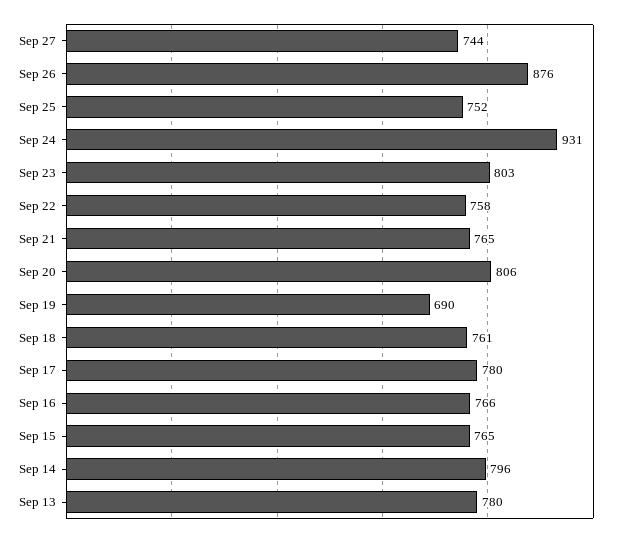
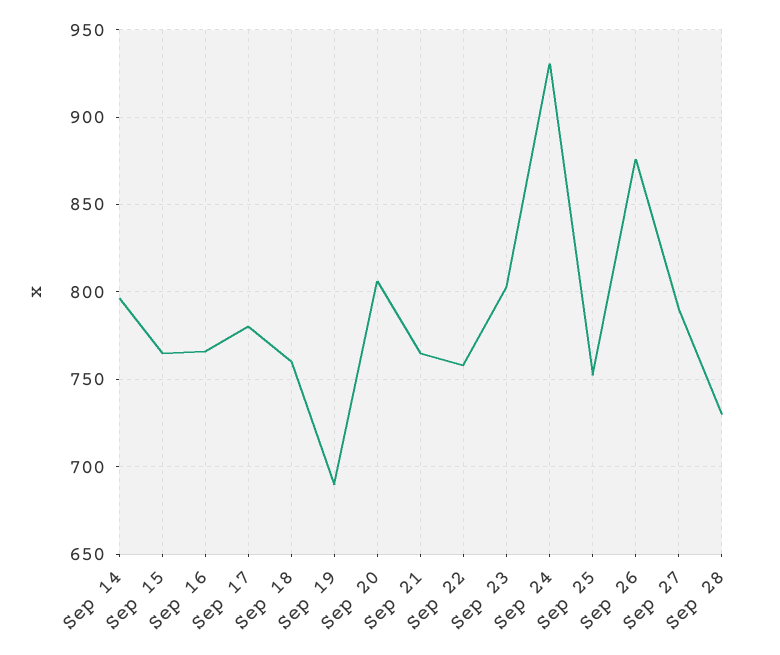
Sep 27: 744 -> 790
Sep 13: 780 -> none
Sep 28: none -> 730

